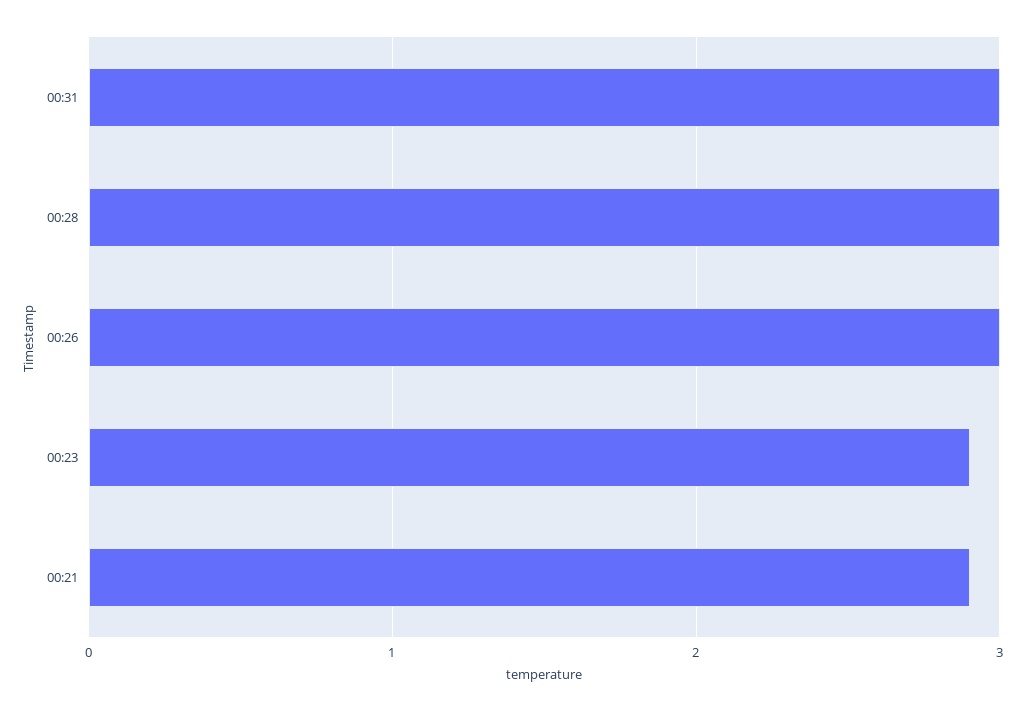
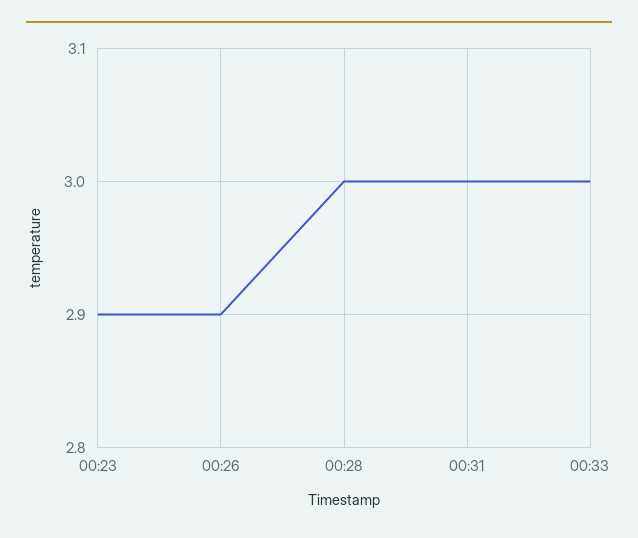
00:26: 3 -> 2.9
00:21: 2.9 -> none
00:33: none -> 3

